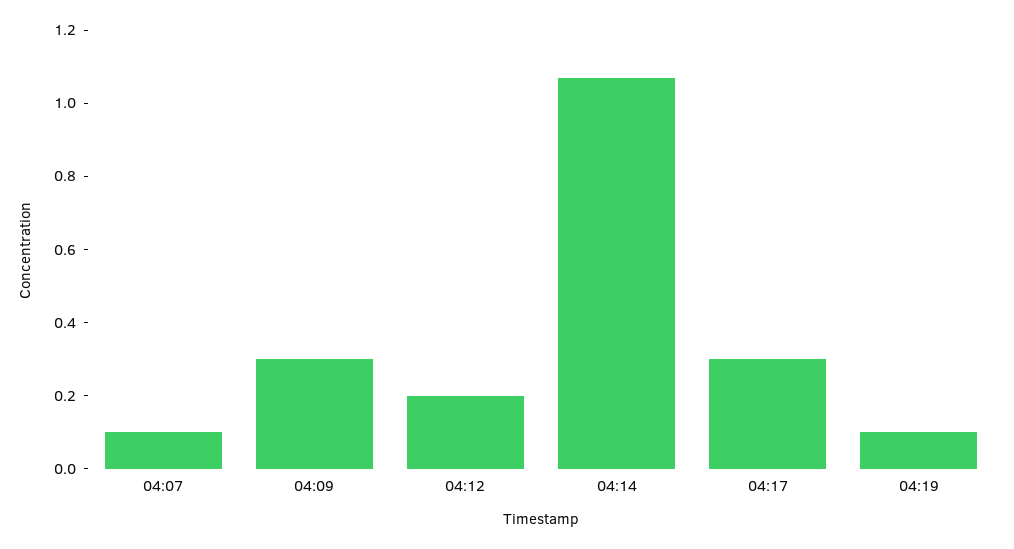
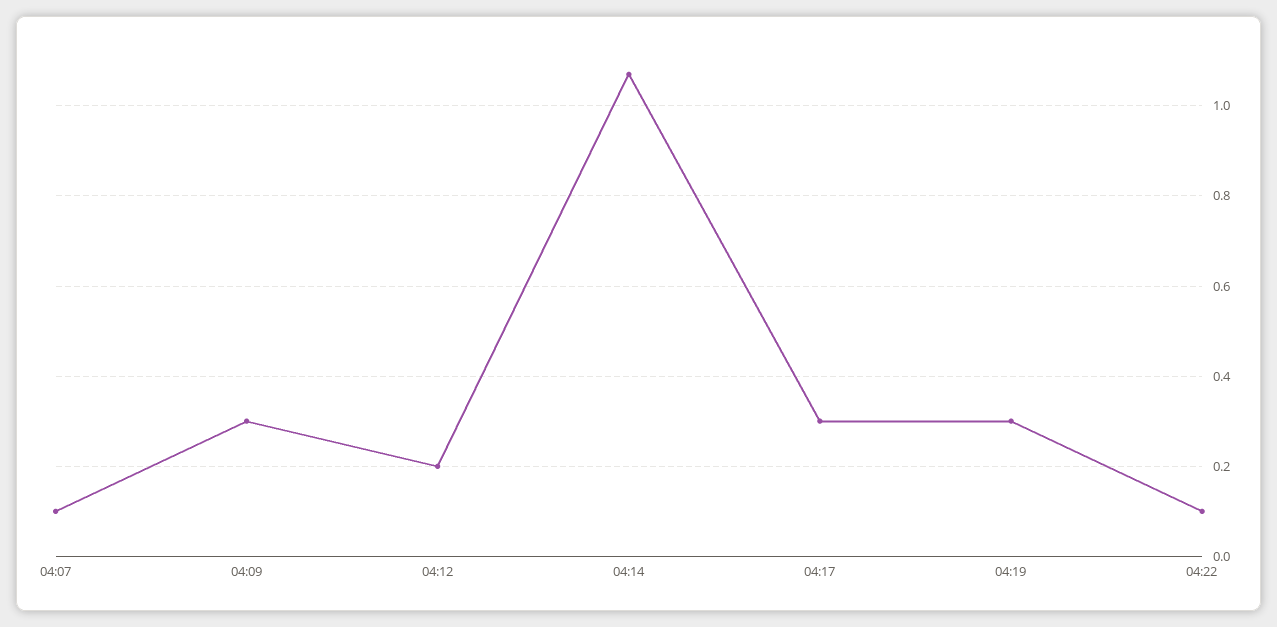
04:19: 0.1 -> 0.3
04:22: none -> 0.1

